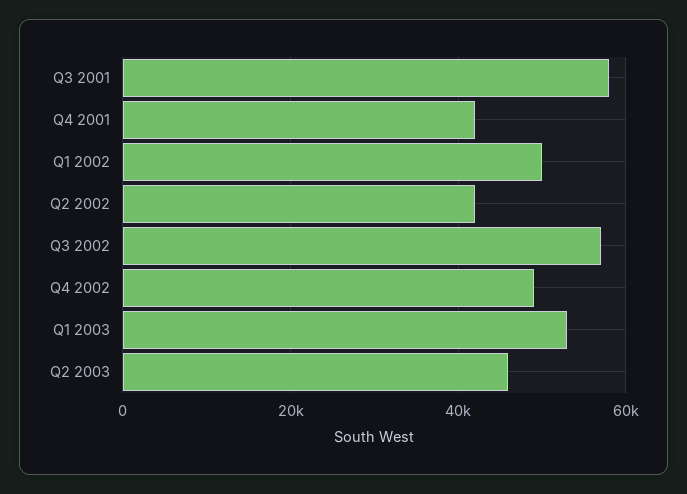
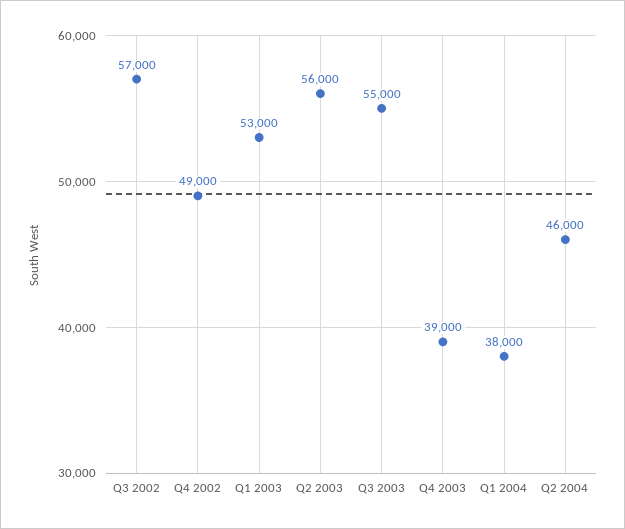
Q3 2001: 58000 -> none
Q4 2001: 42000 -> none
Q1 2002: 50000 -> none
Q2 2002: 42000 -> none
Q2 2003: 46000 -> 56000
Q3 2003: none -> 55000
Q4 2003: none -> 39000
Q1 2004: none -> 38000
Q2 2004: none -> 46000

